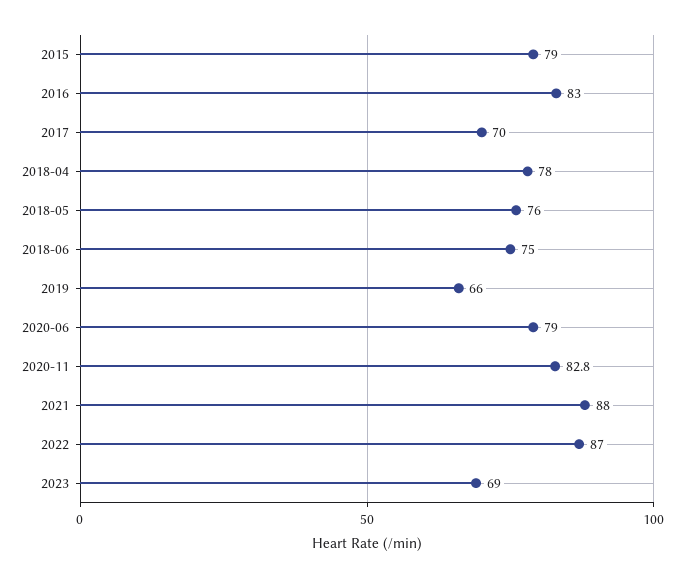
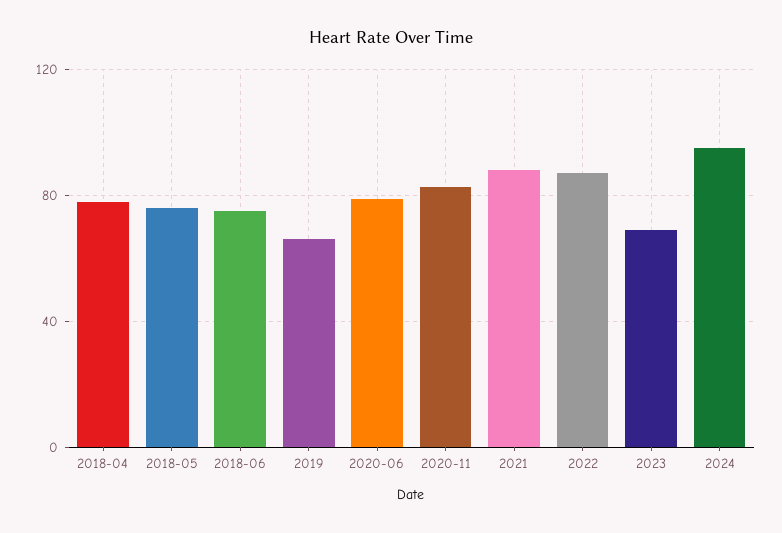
2015: 79 -> none
2016: 83 -> none
2017: 70 -> none
2024: none -> 95

